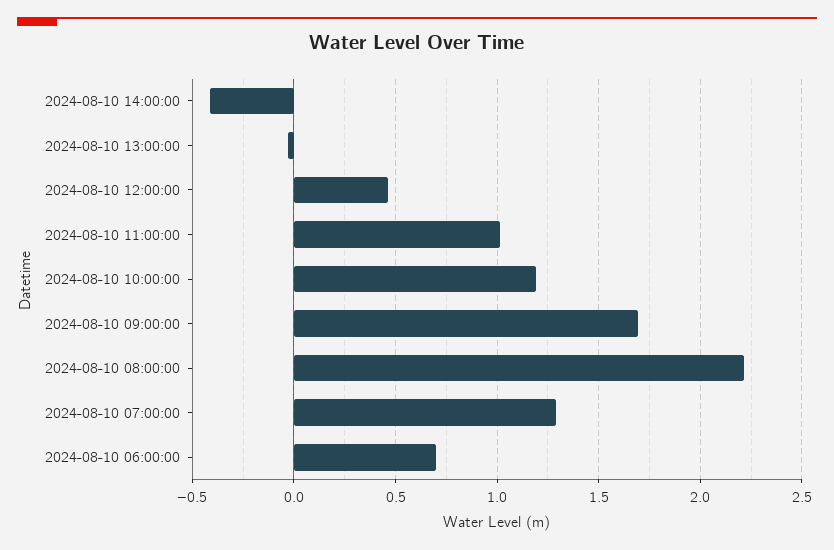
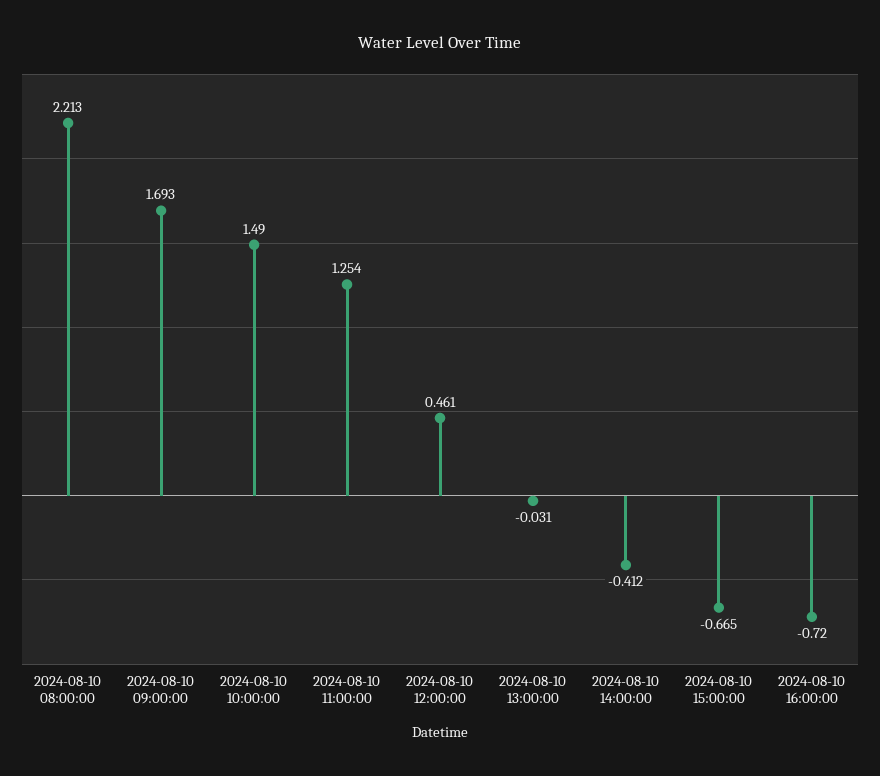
2024-08-10 11:00:00: 1 -> 1.254
2024-08-10 10:00:00: 1.2 -> 1.49
2024-08-10 07:00:00: 1.3 -> none
2024-08-10 06:00:00: 0.7 -> none
2024-08-10 15:00:00: none -> -0.665
2024-08-10 16:00:00: none -> -0.72

